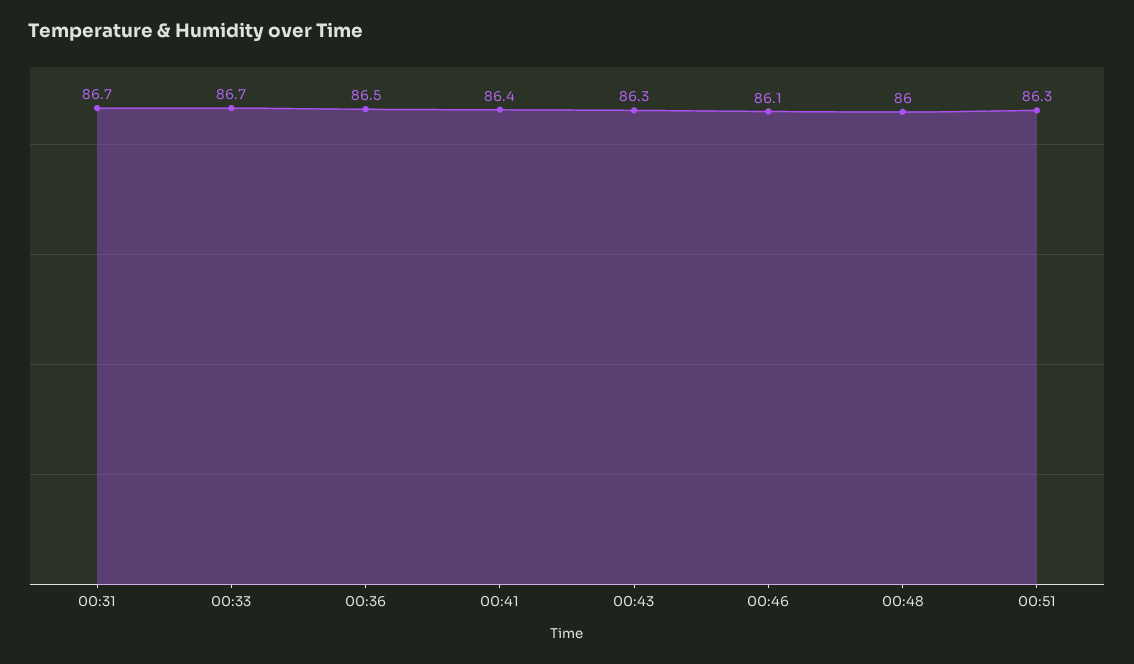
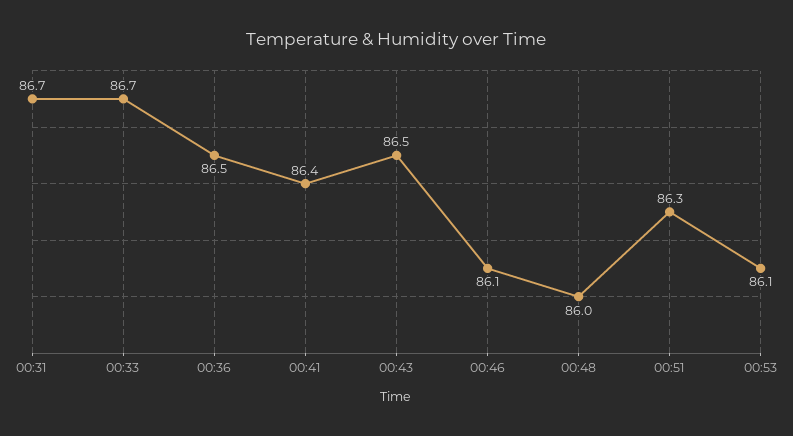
00:43: 86.3 -> 86.5
00:53: none -> 86.1

